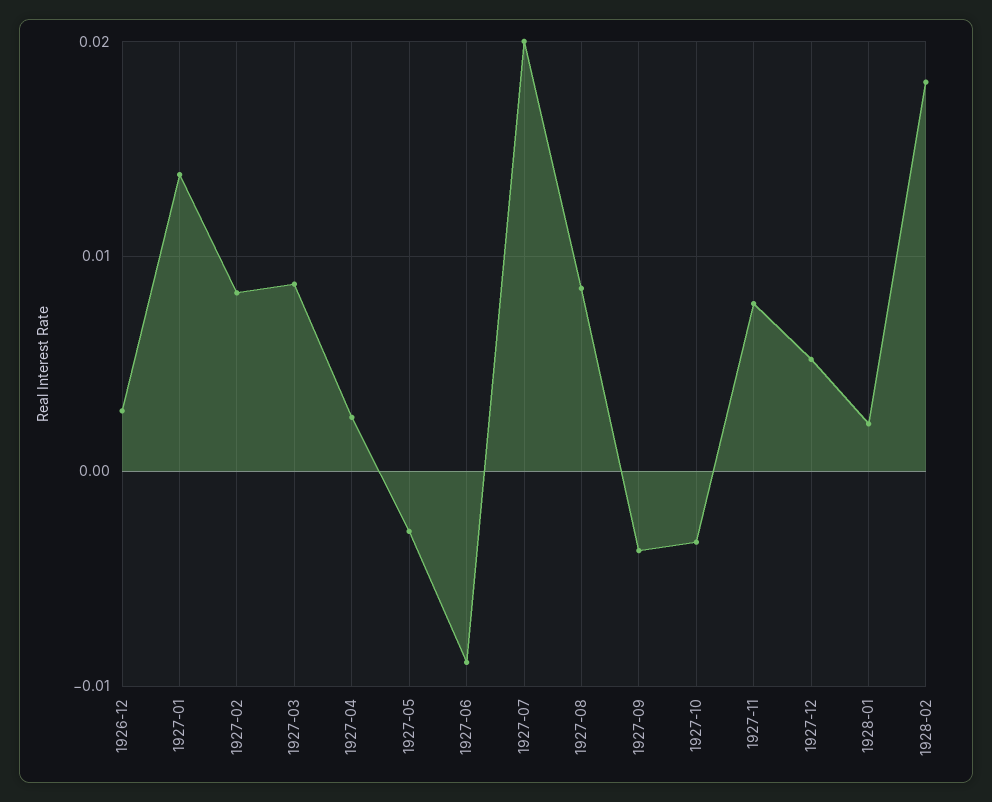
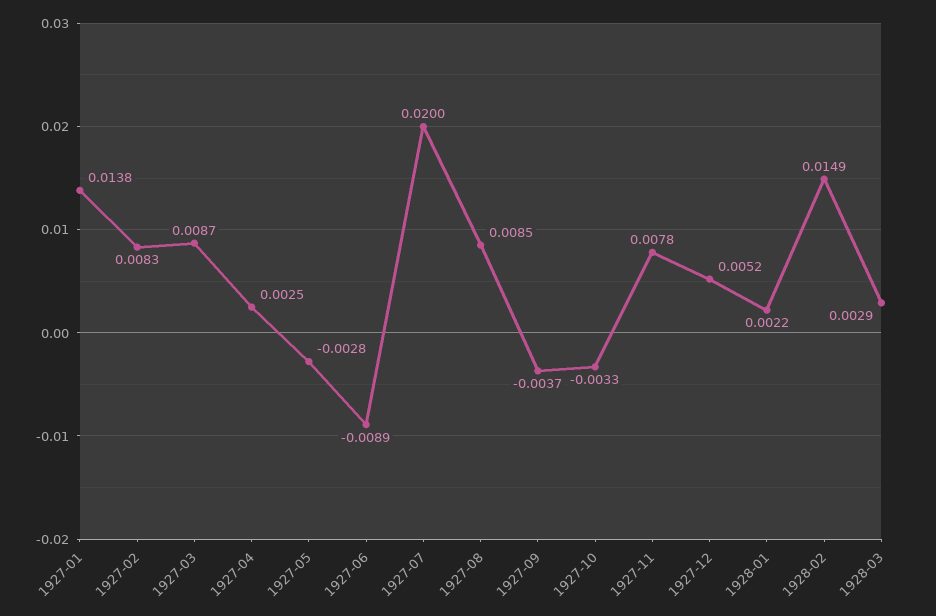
1926-12: 0.003 -> none
1928-02: 0.018 -> 0.0149
1928-03: none -> 0.0029

